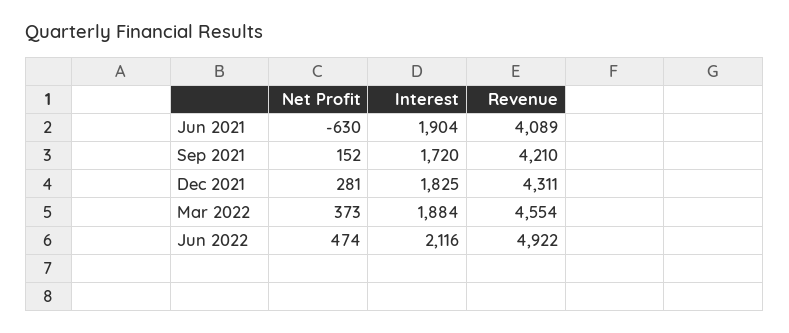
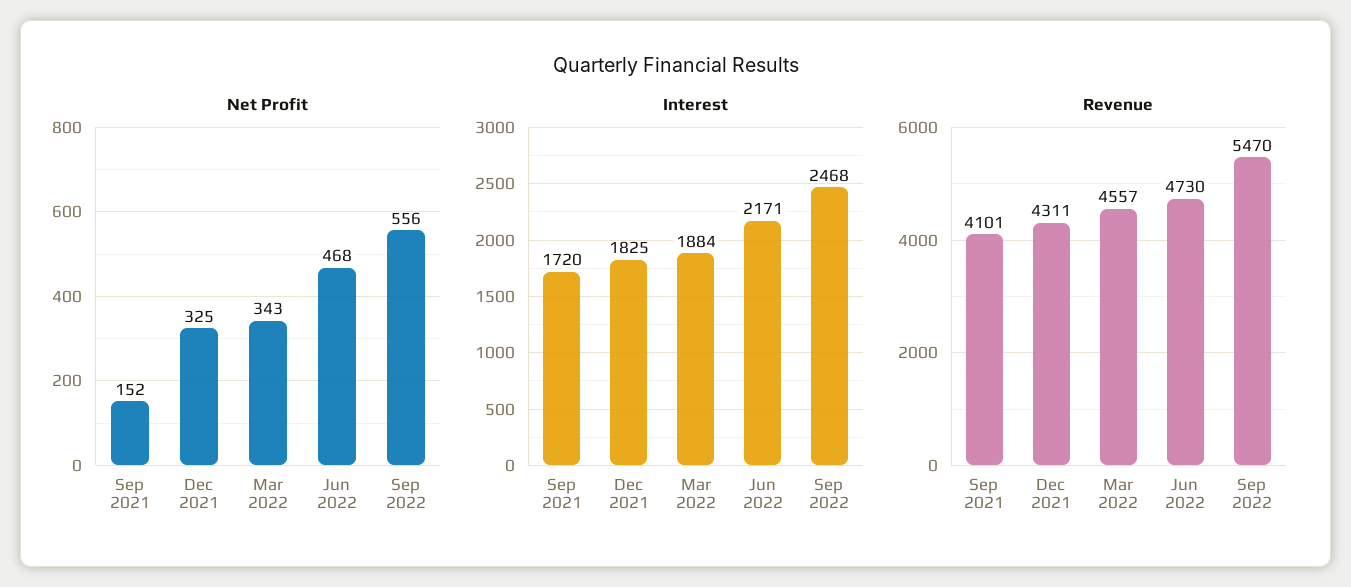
Net Profit, Jun 2021: -630 -> none
Interest, Jun 2021: 1904 -> none
Revenue, Jun 2021: 4089 -> none
Revenue, Sep 2021: 4210 -> 4101
Net Profit, Dec 2021: 281 -> 325
Net Profit, Mar 2022: 373 -> 343
Revenue, Mar 2022: 4554 -> 4557
Net Profit, Jun 2022: 474 -> 468
Interest, Jun 2022: 2116 -> 2171
Revenue, Jun 2022: 4922 -> 4730
Net Profit, Sep 2022: none -> 556
Interest, Sep 2022: none -> 2468
Revenue, Sep 2022: none -> 5470

